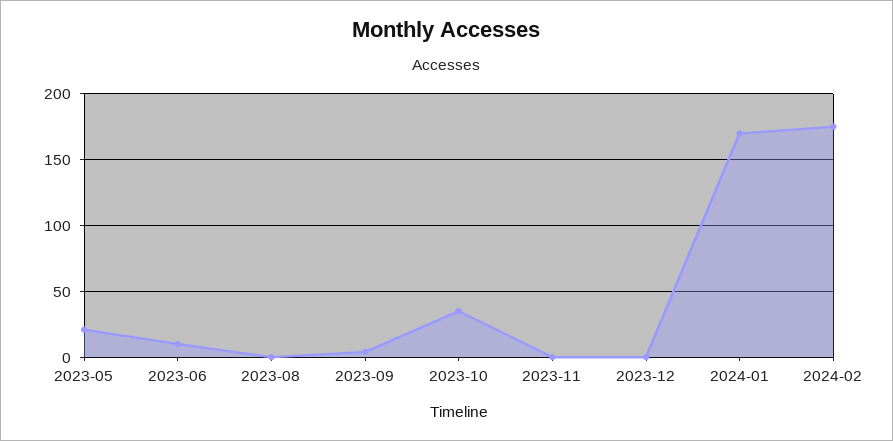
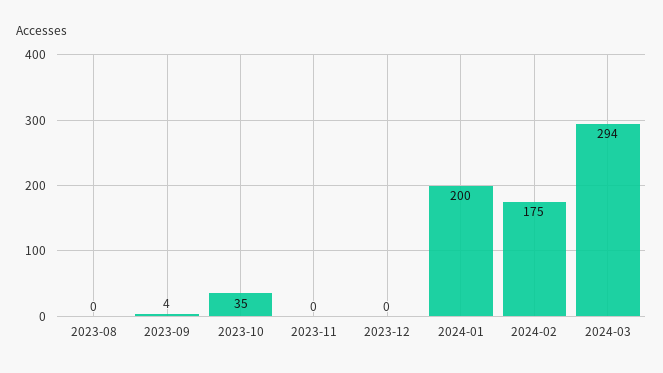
2023-05: 20 -> none
2023-06: 10 -> none
2024-01: 170 -> 200
2024-03: none -> 294

